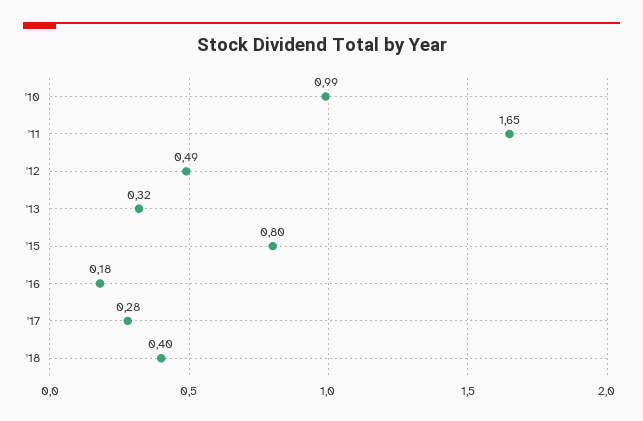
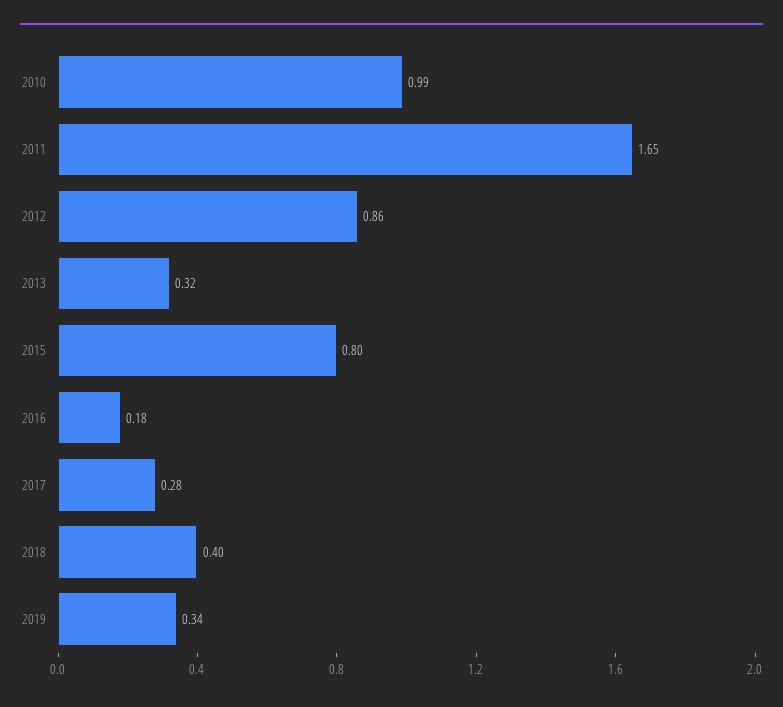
'12: 0.49 -> 0.86
2019: none -> 0.34

